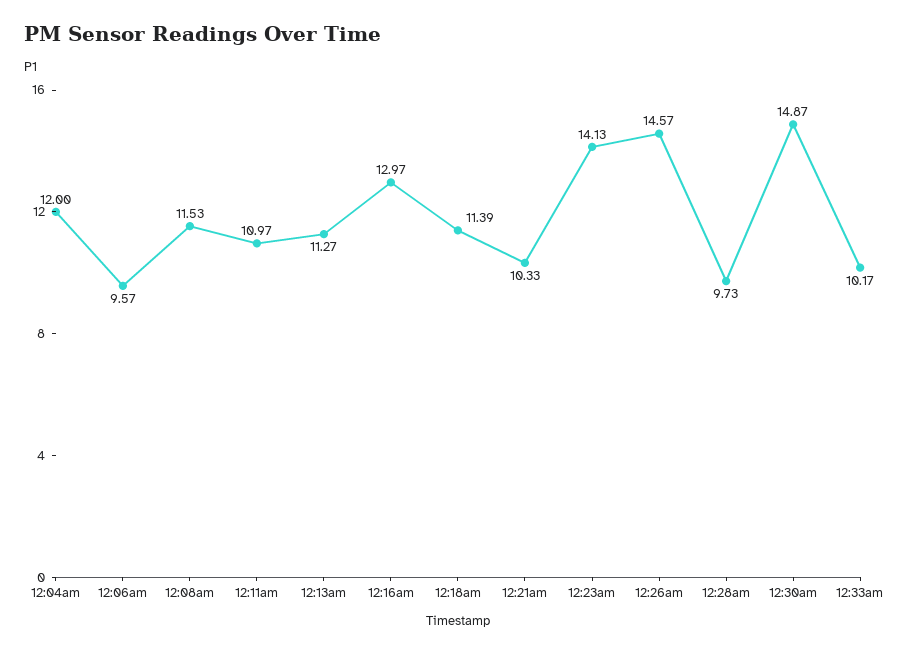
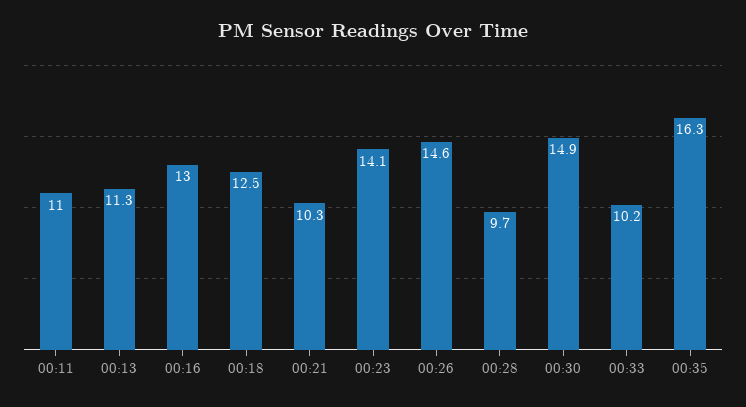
12:04am: 12 -> none
12:06am: 9.57 -> none
12:08am: 11.53 -> none
12:18am: 11.39 -> 12.5
00:35: none -> 16.3

